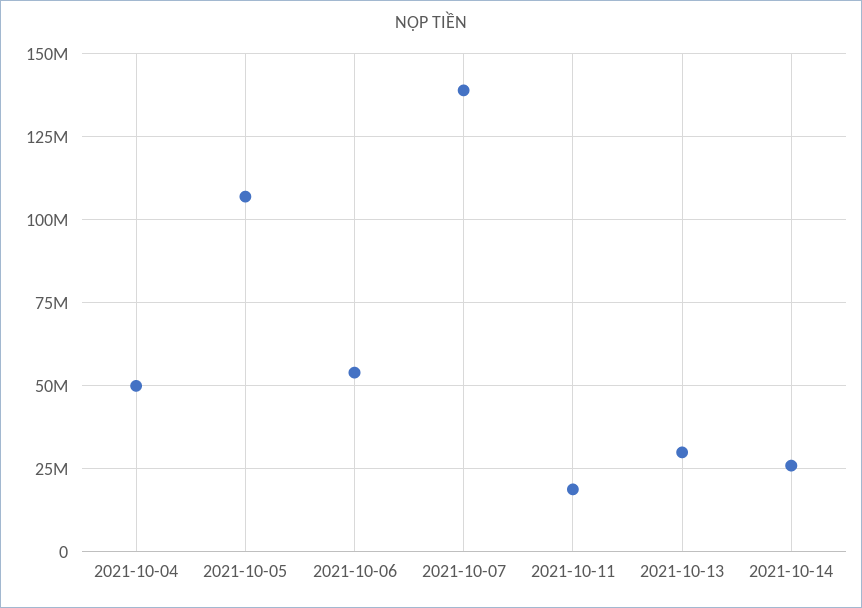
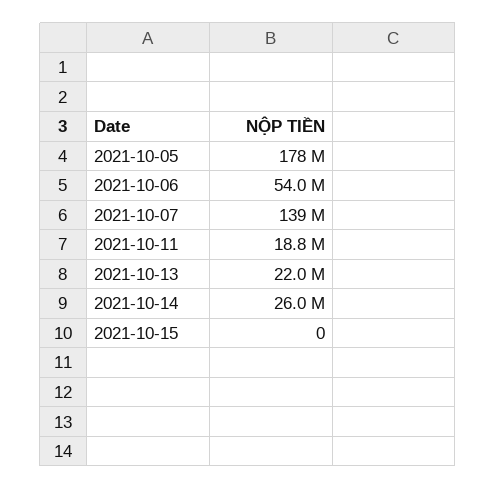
2021-10-04: 50000000 -> none
2021-10-05: 107500000 -> 178000000
2021-10-13: 30000000 -> 22000000
2021-10-15: none -> 0

